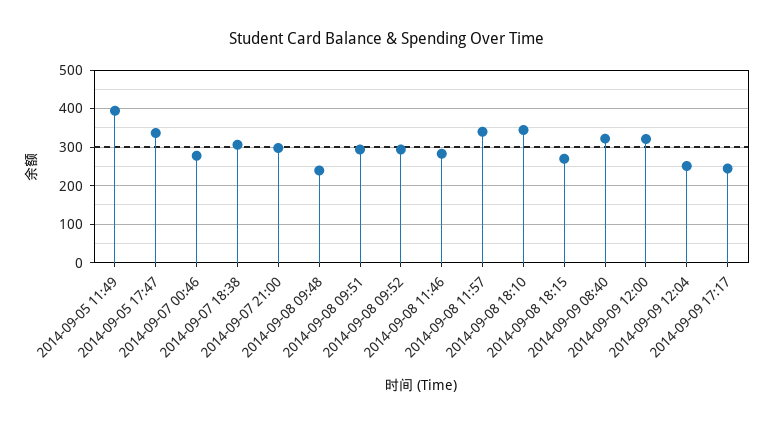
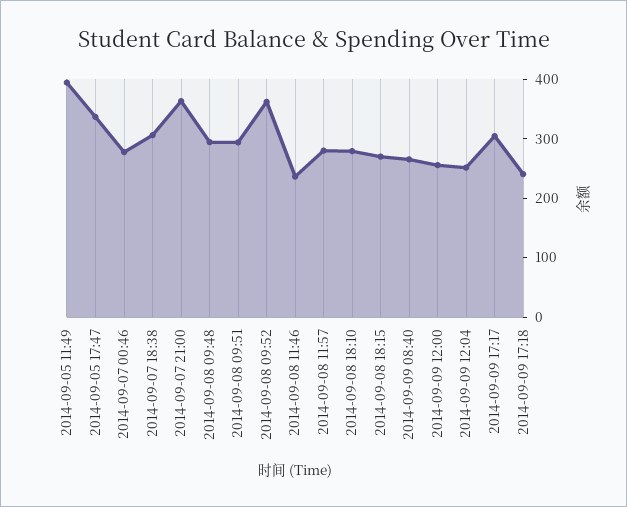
2014-09-07 21:00: 300 -> 360
2014-09-08 09:48: 240 -> 300
2014-09-08 09:52: 300 -> 360
2014-09-08 11:46: 280 -> 240
2014-09-08 11:57: 340 -> 280
2014-09-08 18:10: 340 -> 280
2014-09-09 08:40: 320 -> 260
2014-09-09 12:00: 320 -> 260
2014-09-09 17:17: 240 -> 300
2014-09-09 17:18: none -> 240

